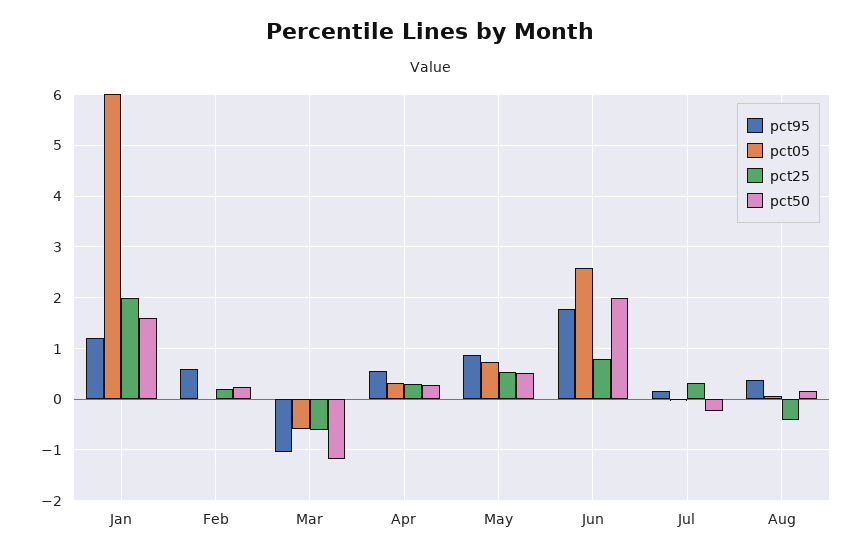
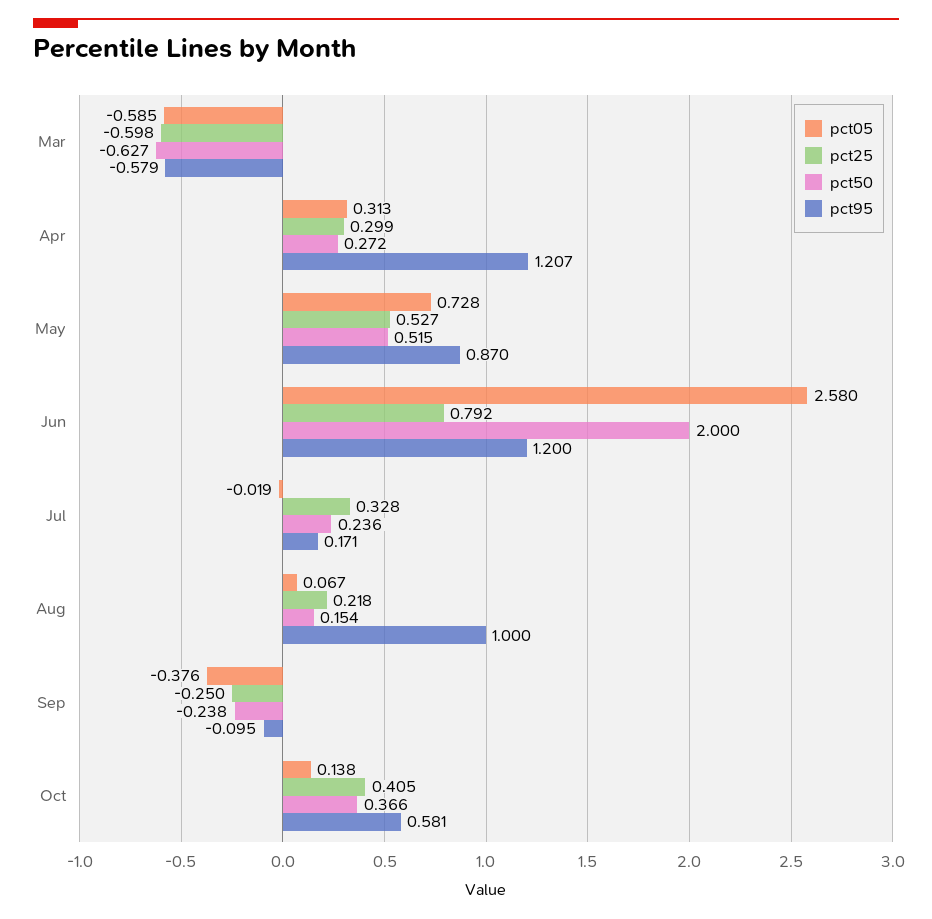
pct95, Jan: 1.2 -> none
pct05, Jan: 6 -> none
pct25, Jan: 2 -> none
pct50, Jan: 1.6 -> none
pct95, Feb: 0.6 -> none
pct05, Feb: 0 -> none
pct25, Feb: 0.2 -> none
pct50, Feb: 0.2 -> none
pct95, Mar: -1 -> -0.579
pct50, Mar: -1.2 -> -0.627
pct95, Apr: 0.6 -> 1.207
pct95, Jun: 1.8 -> 1.2
pct50, Jul: -0.2 -> 0.236
pct95, Aug: 0.4 -> 1
pct25, Aug: -0.4 -> 0.218
pct05, Sep: none -> -0.376
pct25, Sep: none -> -0.25
pct50, Sep: none -> -0.238
pct95, Sep: none -> -0.095
pct05, Oct: none -> 0.138
pct25, Oct: none -> 0.405
pct50, Oct: none -> 0.366
pct95, Oct: none -> 0.581

